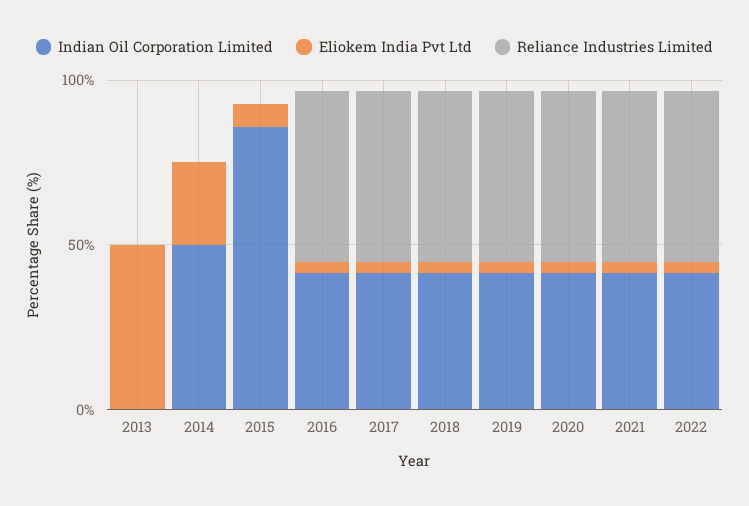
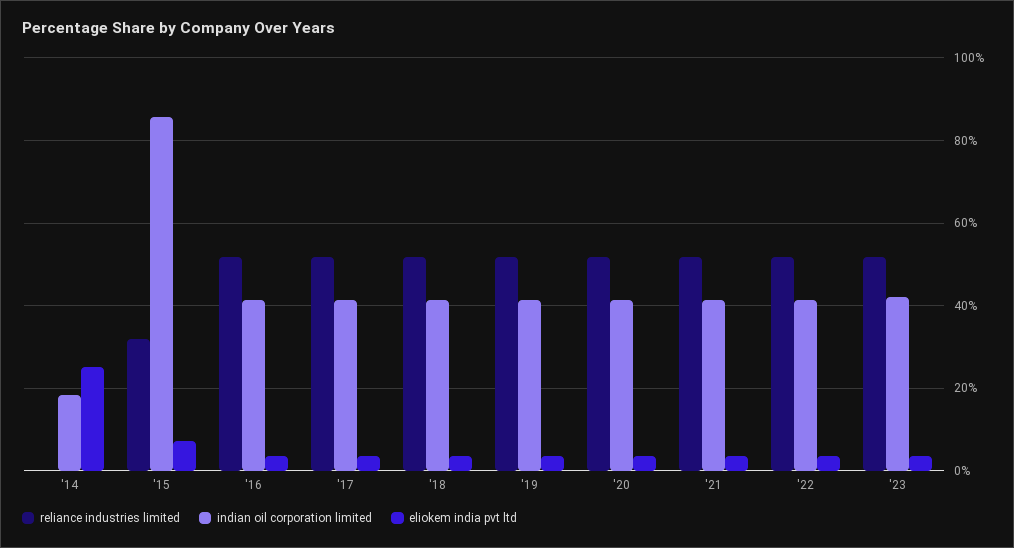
Indian Oil Corporation Limited, 2013: 0 -> none
Eliokem India Pvt Ltd, 2013: 50 -> none
Reliance Industries Limited, 2013: 0 -> none
Indian Oil Corporation Limited, 2014: 50 -> 18
Reliance Industries Limited, 2015: 0 -> 32
Reliance Industries Limited, '23: none -> 52
Indian Oil Corporation Limited, '23: none -> 42
Eliokem India Pvt Ltd, '23: none -> 4

